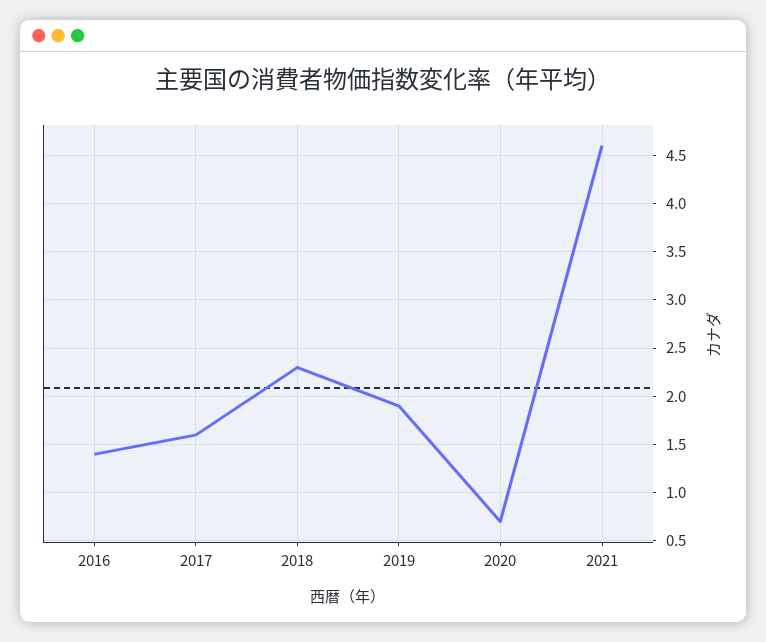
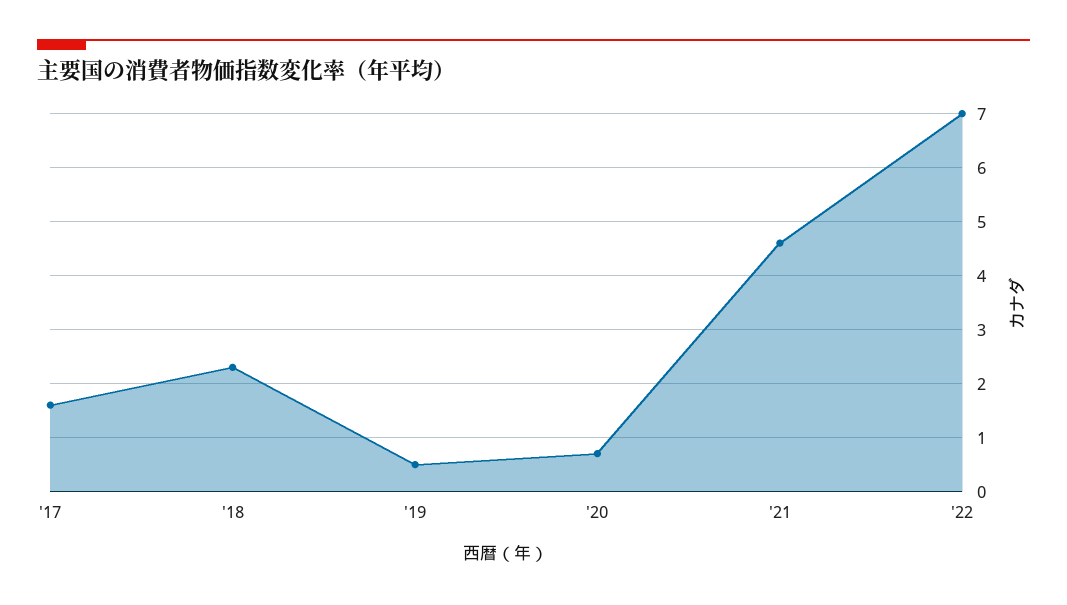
2016: 1.4 -> none
2019: 1.9 -> 0.5
'22: none -> 7

